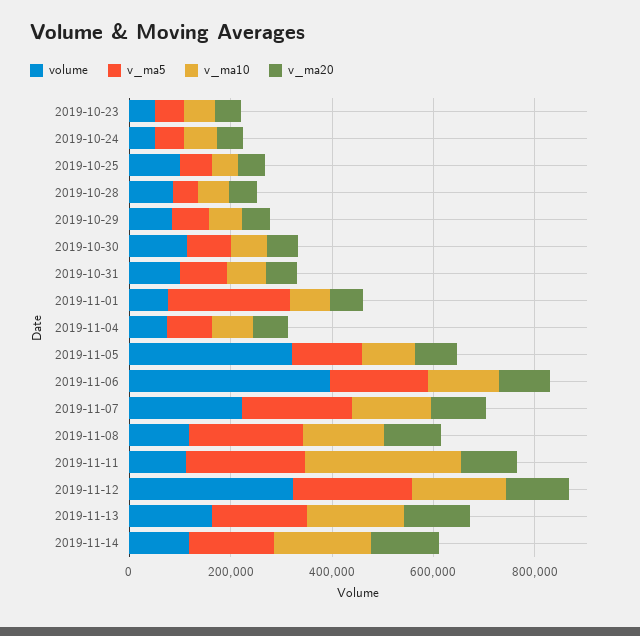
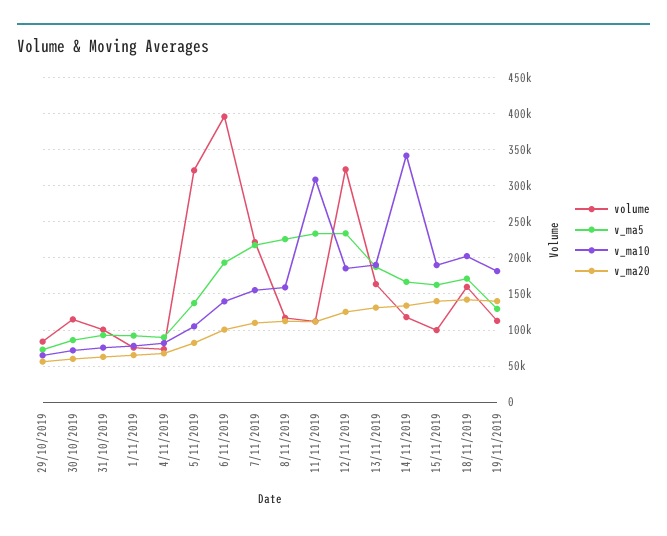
volume, 2019-10-23: 50000 -> none
v_ma5, 2019-10-23: 50000 -> none
v_ma10, 2019-10-23: 50000 -> none
v_ma20, 2019-10-23: 50000 -> none
volume, 2019-10-24: 50000 -> none
v_ma5, 2019-10-24: 50000 -> none
v_ma10, 2019-10-24: 50000 -> none
v_ma20, 2019-10-24: 50000 -> none
volume, 2019-10-25: 100000 -> none
v_ma5, 2019-10-25: 50000 -> none
v_ma10, 2019-10-25: 50000 -> none
v_ma20, 2019-10-25: 50000 -> none
volume, 2019-10-28: 100000 -> none
v_ma5, 2019-10-28: 50000 -> none
v_ma10, 2019-10-28: 50000 -> none
v_ma20, 2019-10-28: 50000 -> none
v_ma5, 2019-11-01: 250000 -> 90000
v_ma10, 2019-11-14: 200000 -> 340000
volume, 15/11/2019: none -> 100000
v_ma5, 15/11/2019: none -> 160000
v_ma10, 15/11/2019: none -> 190000
v_ma20, 15/11/2019: none -> 140000
volume, 18/11/2019: none -> 160000
v_ma5, 18/11/2019: none -> 170000
v_ma10, 18/11/2019: none -> 200000
v_ma20, 18/11/2019: none -> 140000
volume, 19/11/2019: none -> 110000
v_ma5, 19/11/2019: none -> 130000
v_ma10, 19/11/2019: none -> 180000
v_ma20, 19/11/2019: none -> 140000

